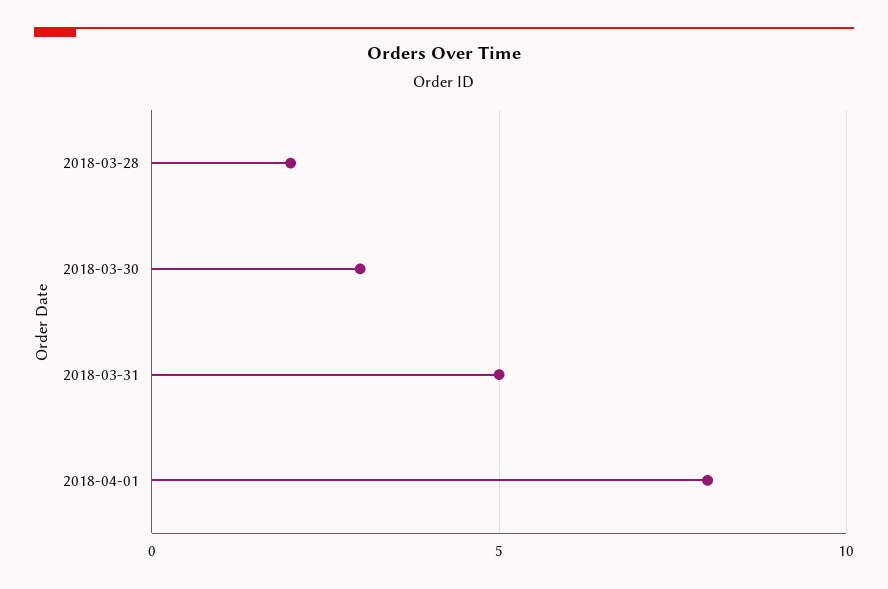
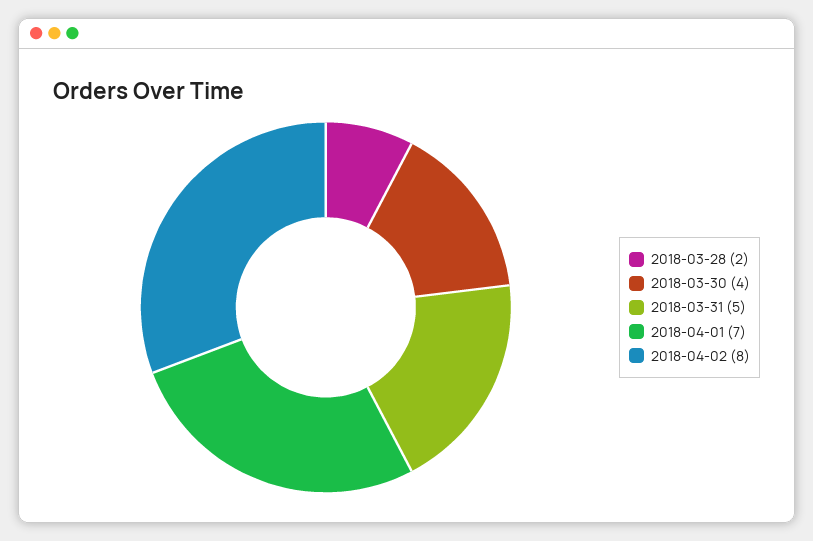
2018-03-30: 3 -> 4
2018-04-01: 8 -> 7
2018-04-02: none -> 8

